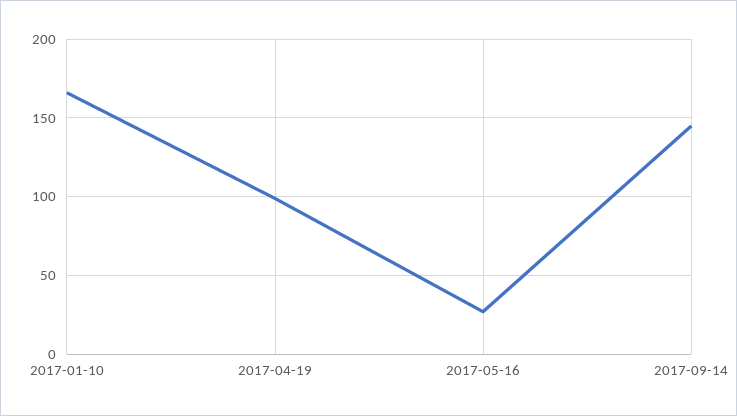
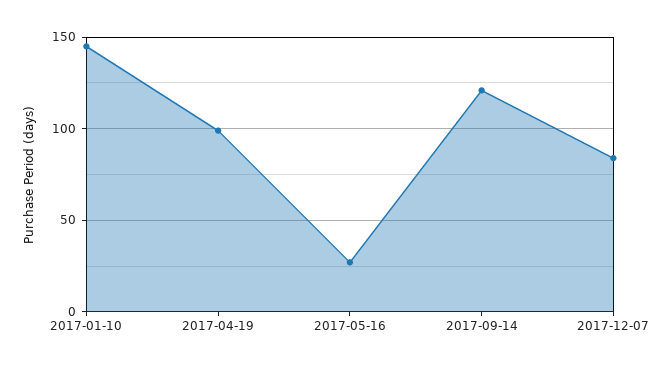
2017-01-10: 165 -> 145
2017-09-14: 145 -> 120
2017-12-07: none -> 85

